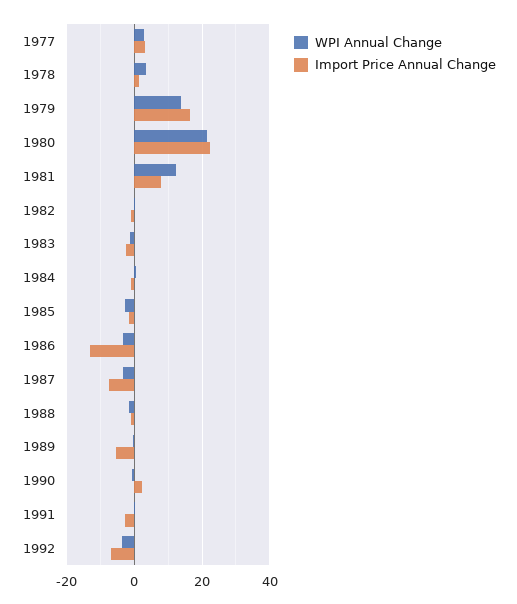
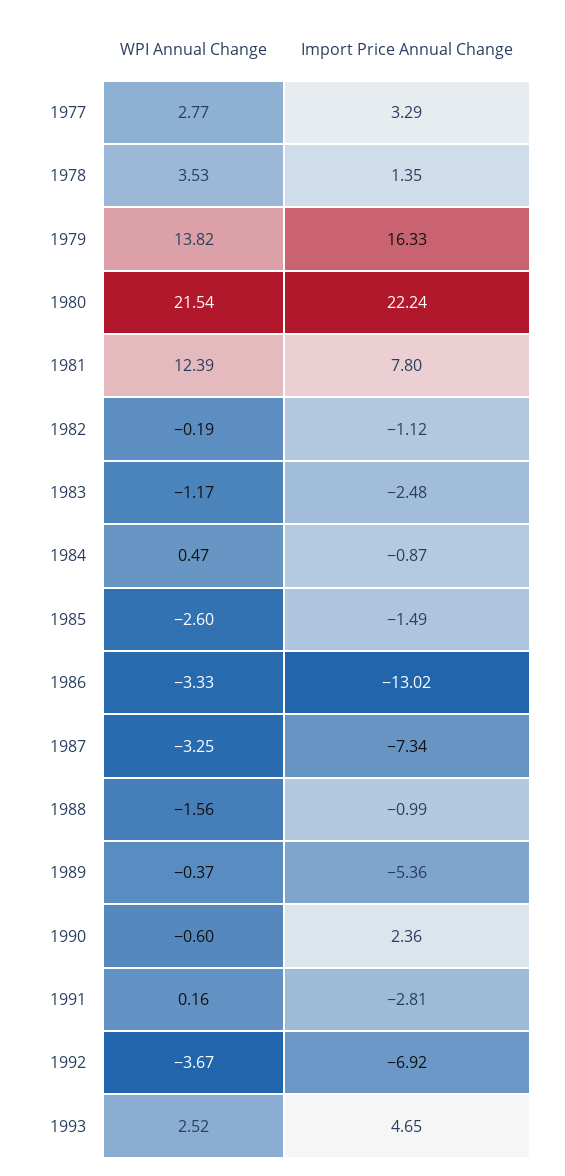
WPI Annual Change, 1993: none -> 2.52
Import Price Annual Change, 1993: none -> 4.65

